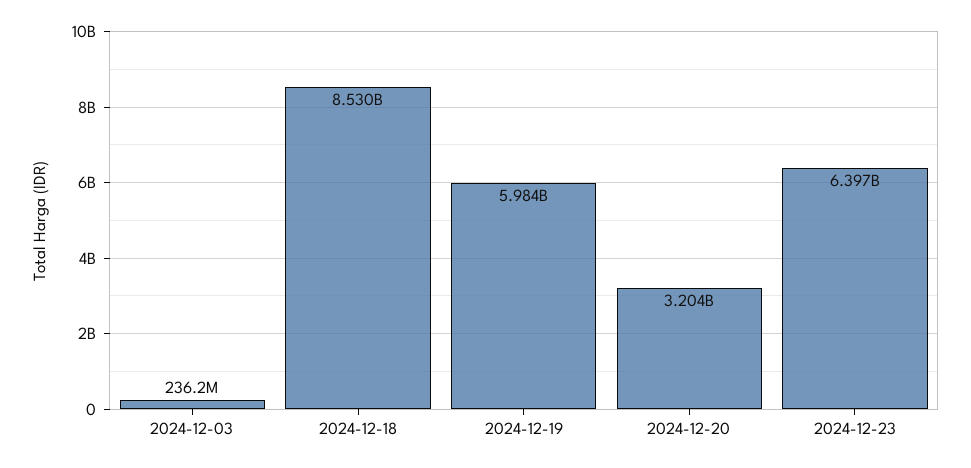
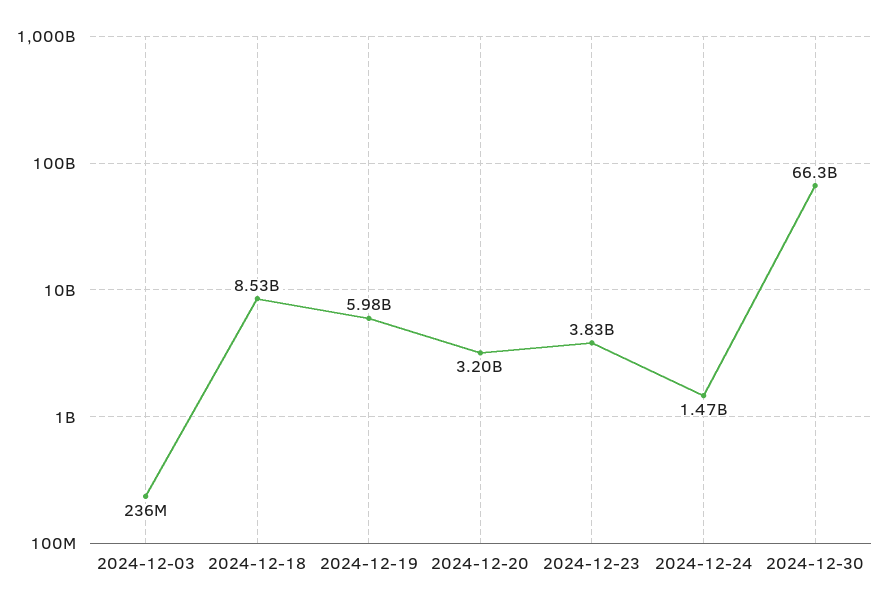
2024-12-23: 6397000000 -> 3830000000
2024-12-24: none -> 1470000000
2024-12-30: none -> 66300000000

